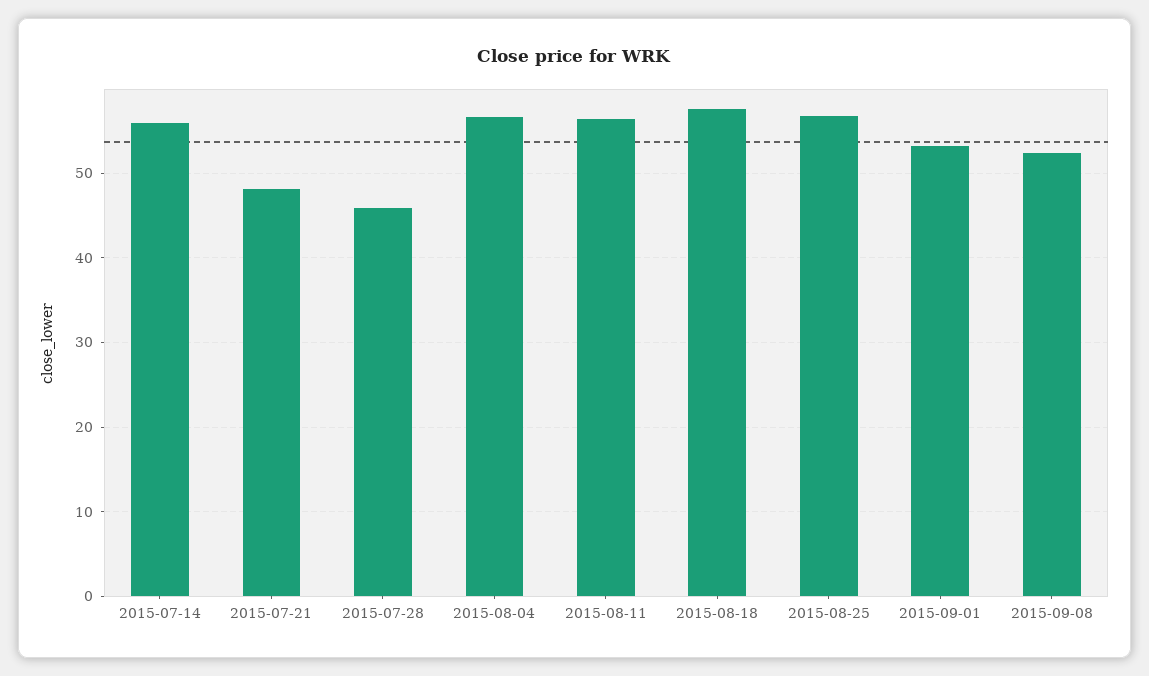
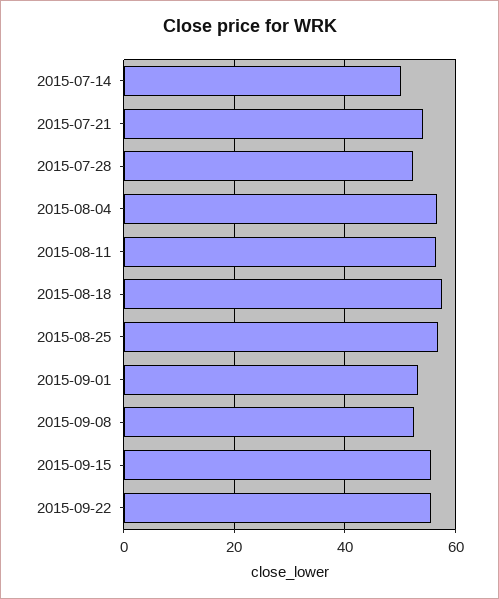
2015-07-14: 56 -> 50
2015-07-21: 48 -> 54
2015-07-28: 46 -> 52
2015-09-15: none -> 56
2015-09-22: none -> 56

